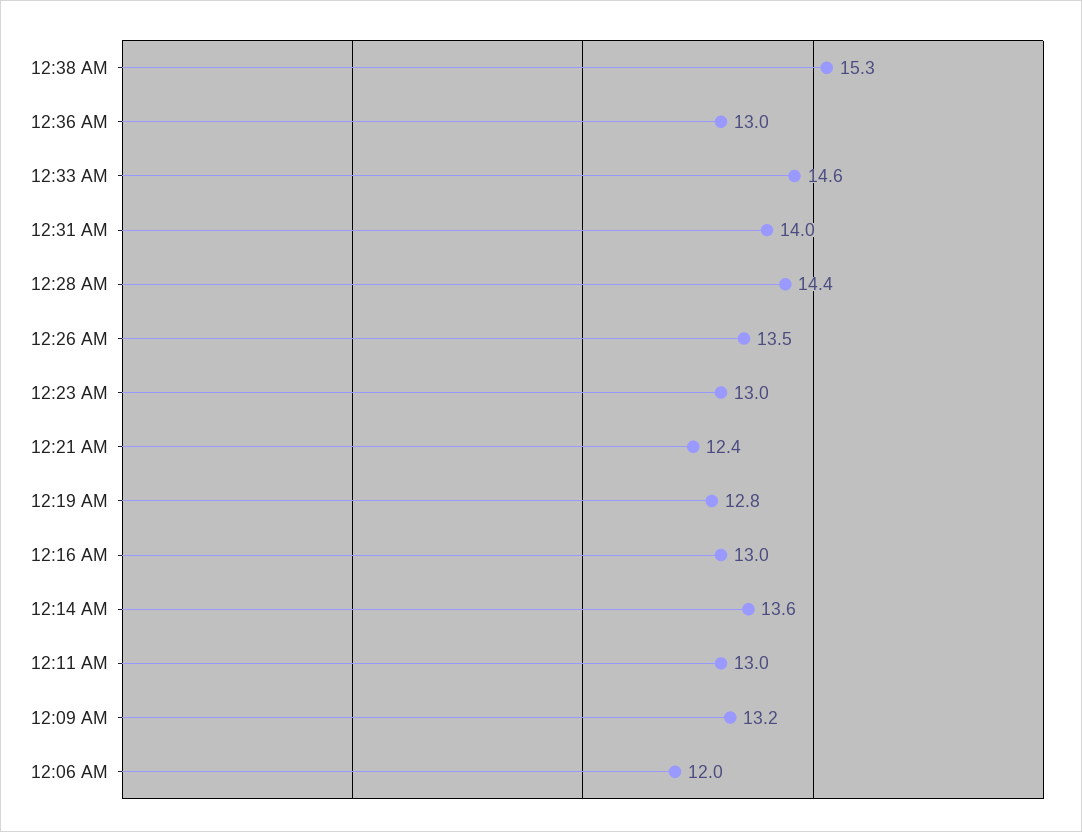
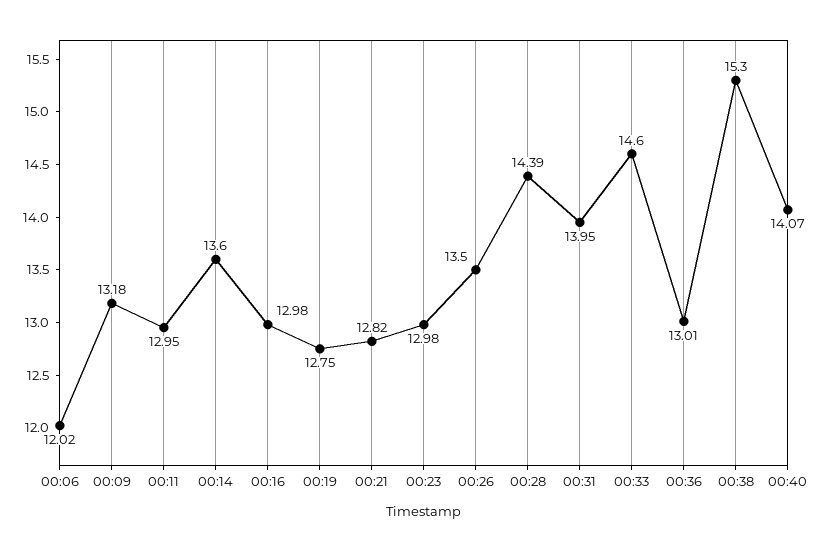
12:21 AM: 12.4 -> 12.82
00:40: none -> 14.07

